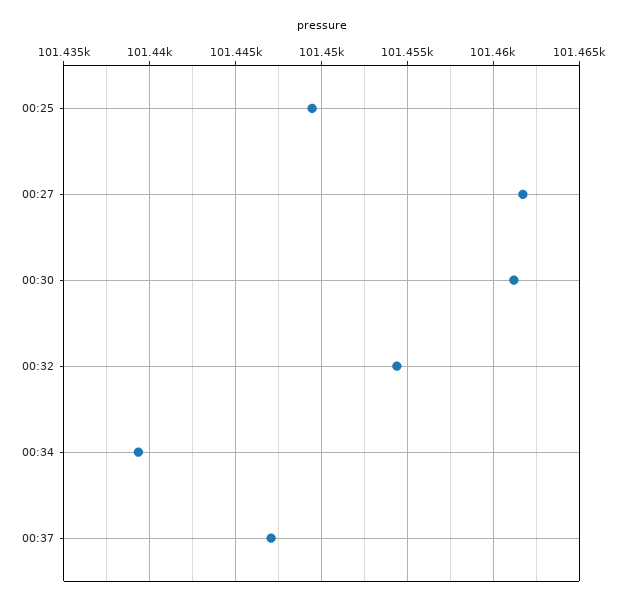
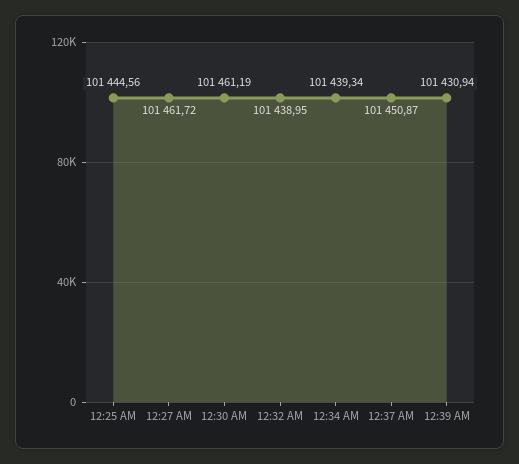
00:25: 101449.5 -> 101444.56
00:32: 101454.5 -> 101438.95
00:37: 101447 -> 101450.87
12:39 AM: none -> 101430.94

